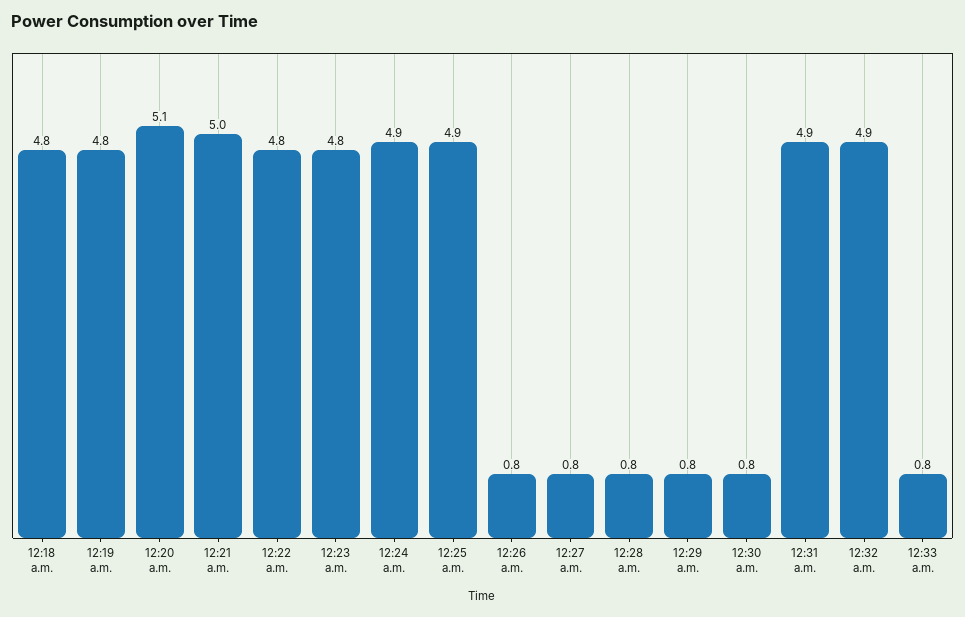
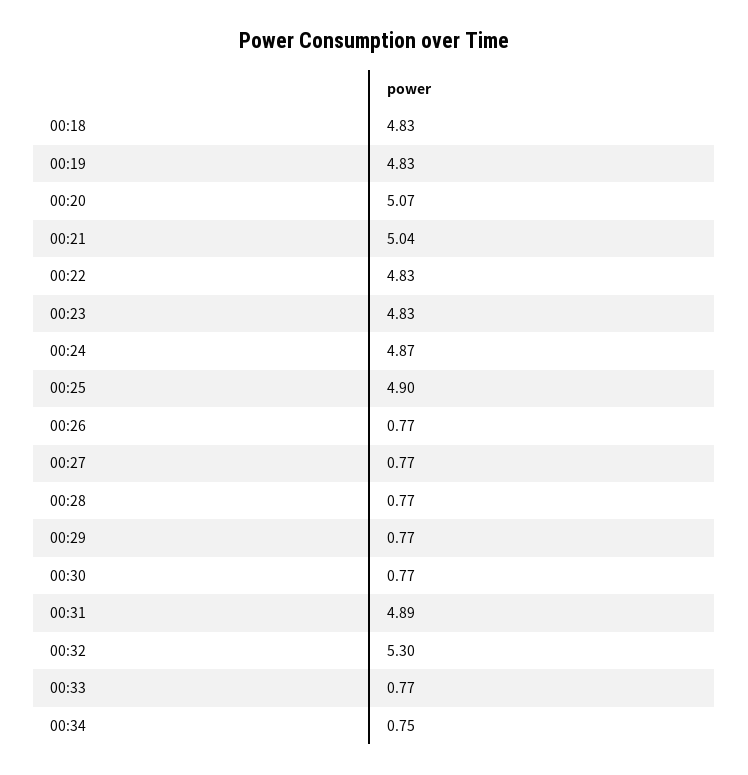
12:32 a.m.: 4.9 -> 5.3
00:34: none -> 0.75

